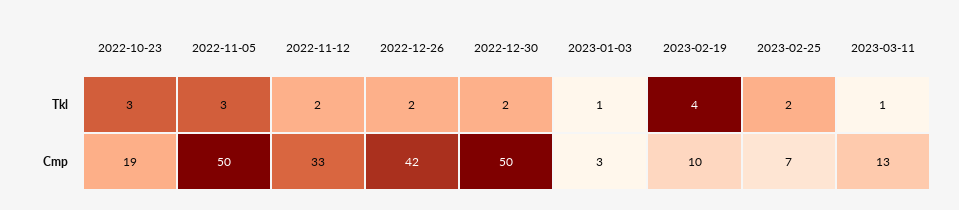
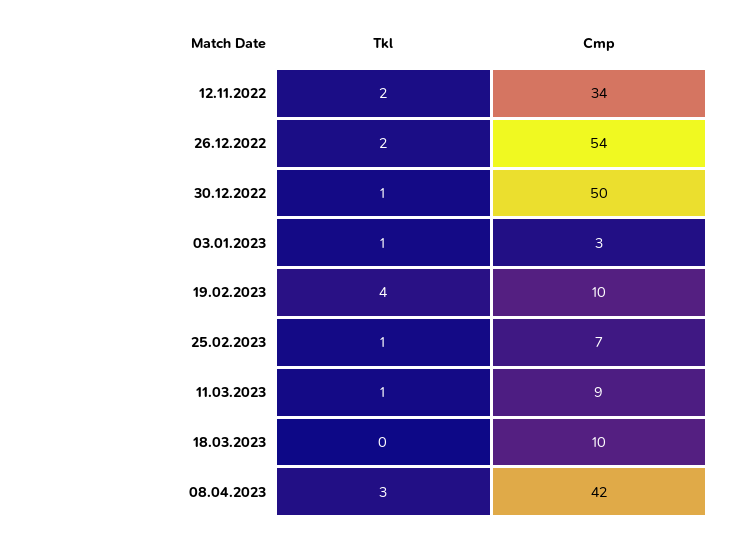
2022-10-23, Tkl: 3 -> none
2022-11-05, Tkl: 3 -> none
2022-12-30, Tkl: 2 -> 1
2023-02-25, Tkl: 2 -> 1
2022-10-23, Cmp: 19 -> none
2022-11-05, Cmp: 50 -> none
2022-11-12, Cmp: 33 -> 34
2022-12-26, Cmp: 42 -> 54
2023-03-11, Cmp: 13 -> 9
18.03.2023, Tkl: none -> 0
18.03.2023, Cmp: none -> 10
08.04.2023, Tkl: none -> 3
08.04.2023, Cmp: none -> 42

